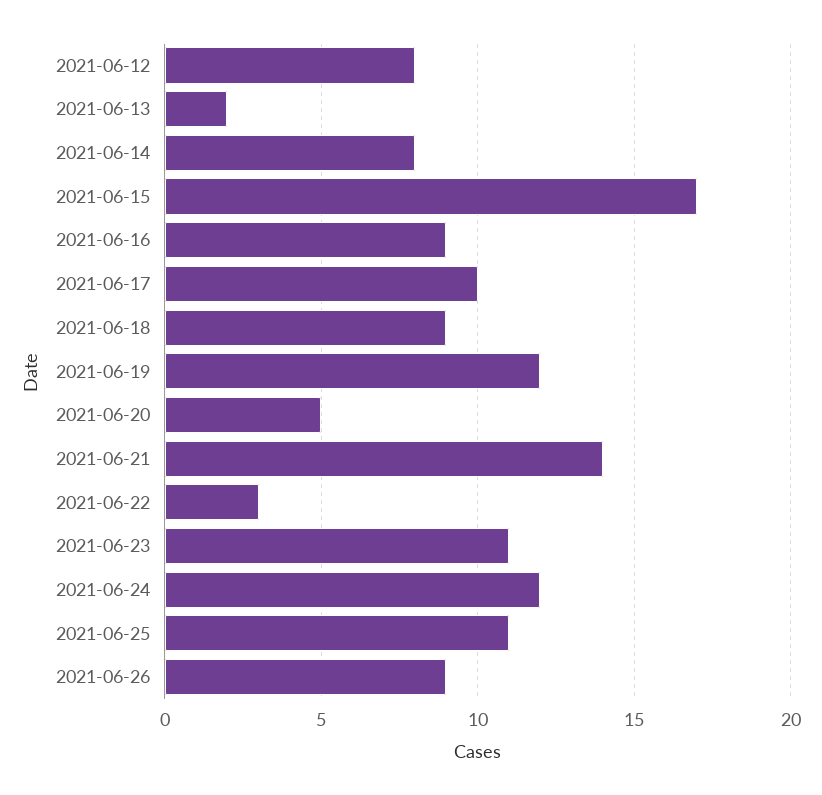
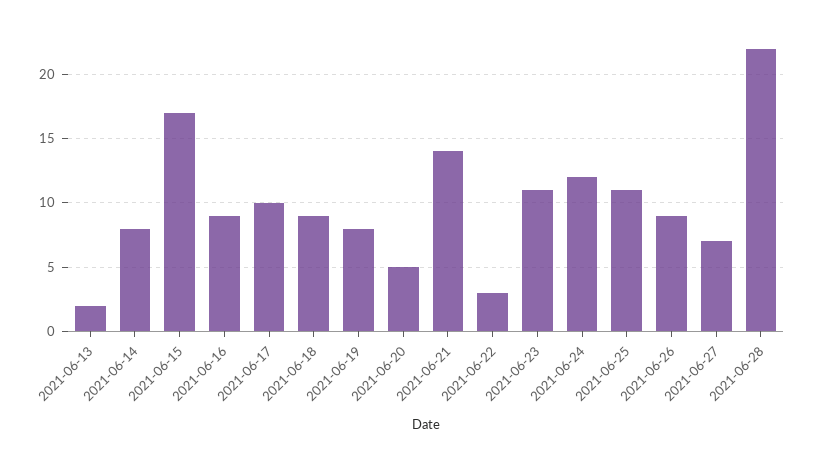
2021-06-12: 8 -> none
2021-06-19: 12 -> 8
2021-06-27: none -> 7
2021-06-28: none -> 22

